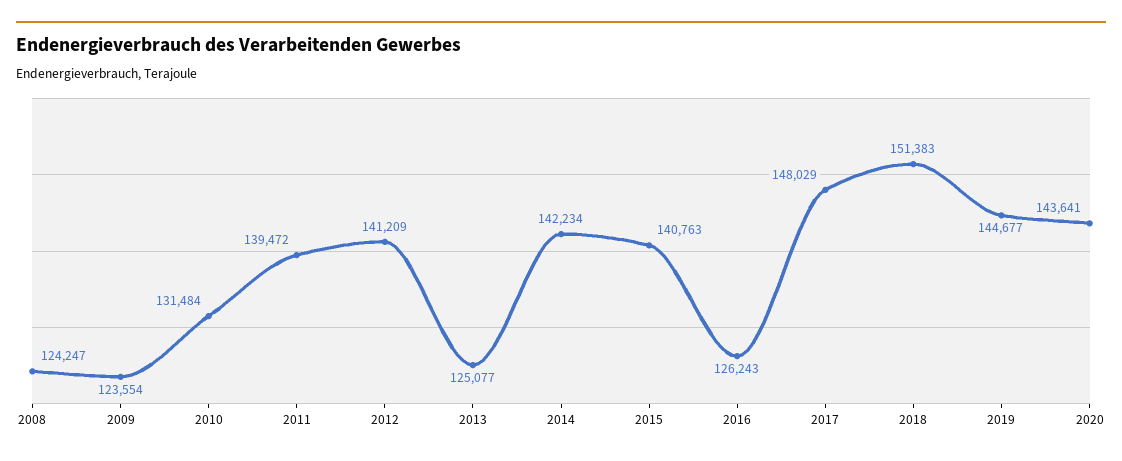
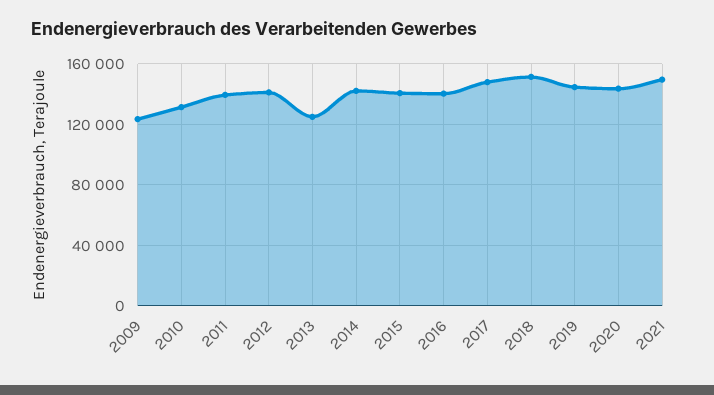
2008: 124247 -> none
2016: 126243 -> 140000
2021: none -> 150000

